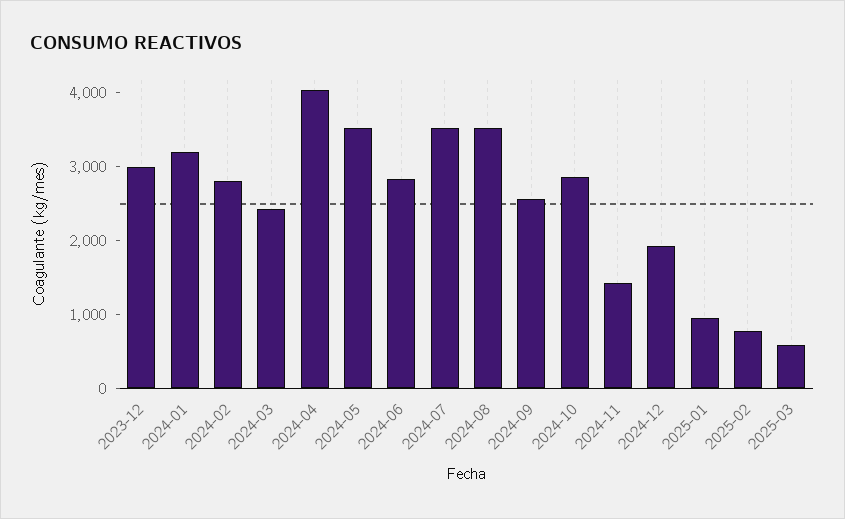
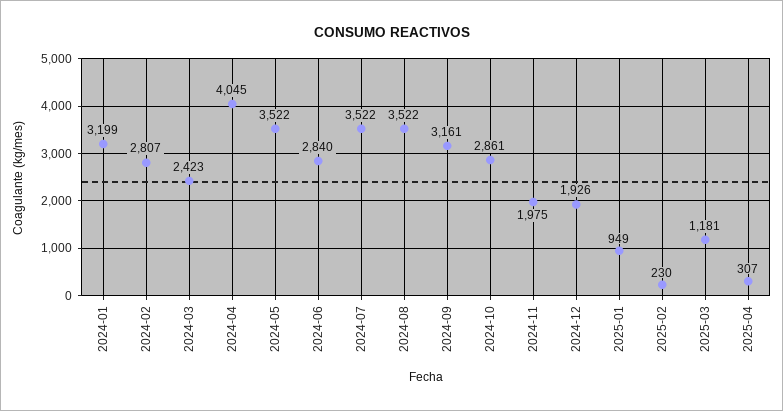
2023-12: 3000 -> none
2024-09: 2600 -> 3161
2024-11: 1400 -> 1975
2025-02: 800 -> 230
2025-03: 600 -> 1181
2025-04: none -> 307

